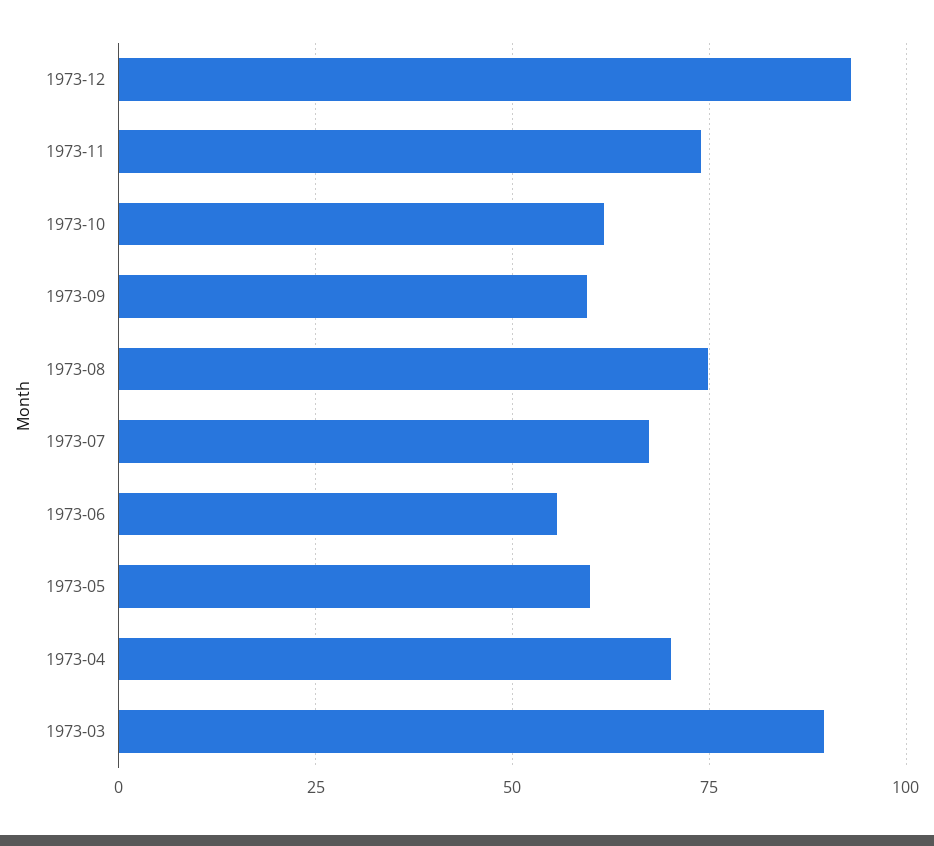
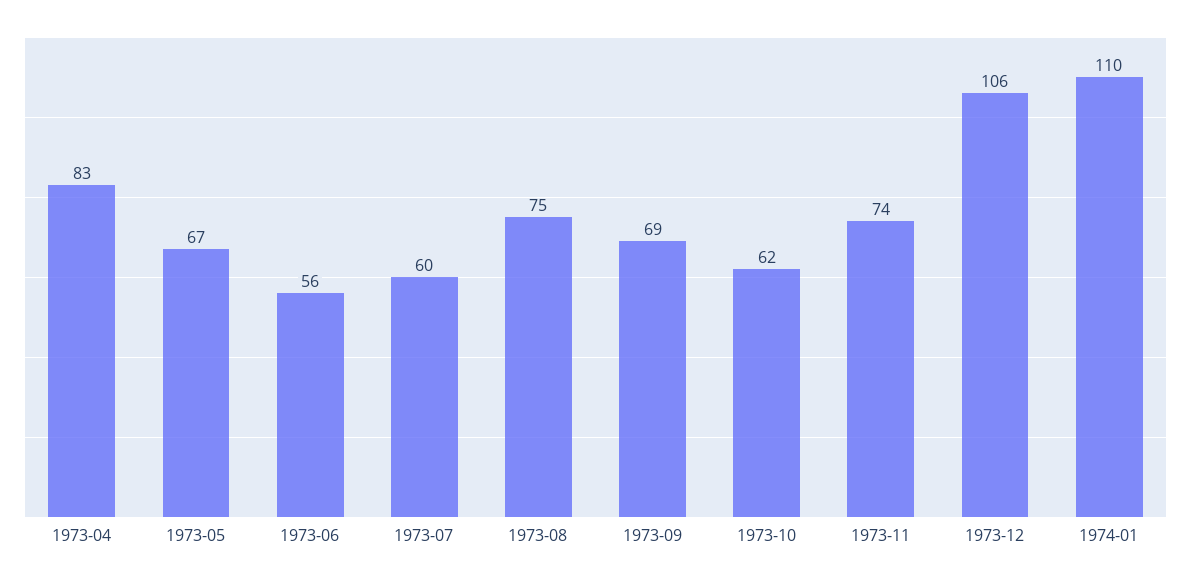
1973-12: 92.5 -> 106
1973-09: 60 -> 69
1973-07: 67.5 -> 60
1973-05: 60 -> 67
1973-04: 70 -> 83
1973-03: 90 -> none
1974-01: none -> 110

